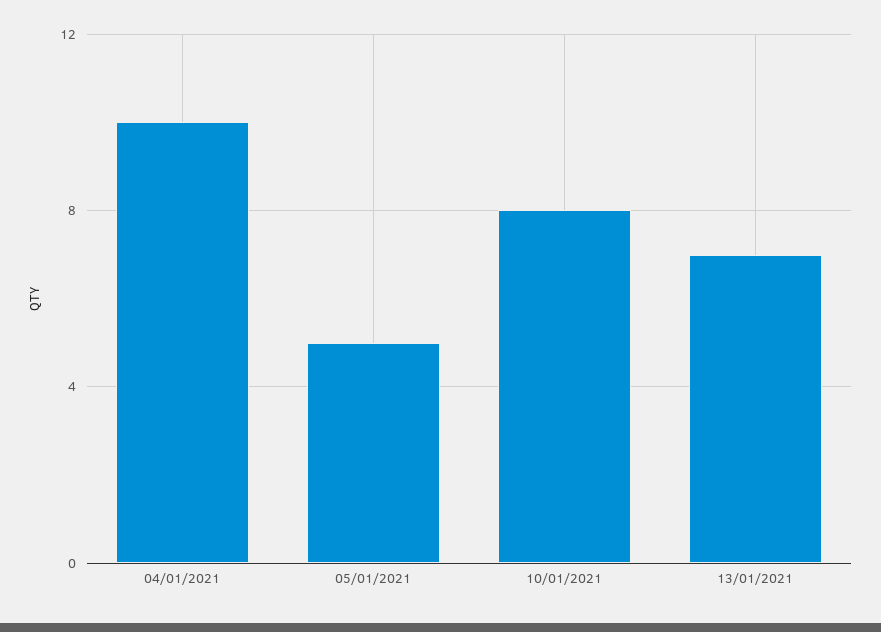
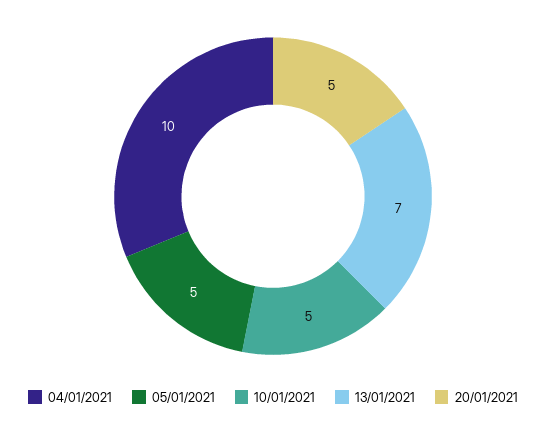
10/01/2021: 8 -> 5
20/01/2021: none -> 5

